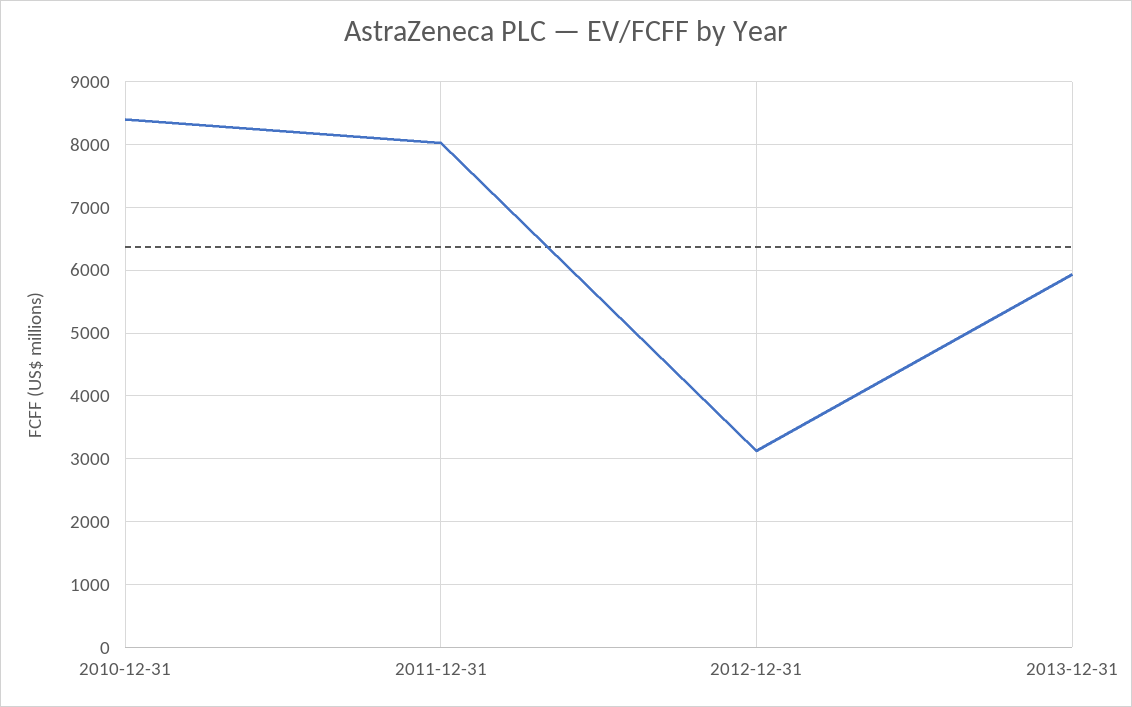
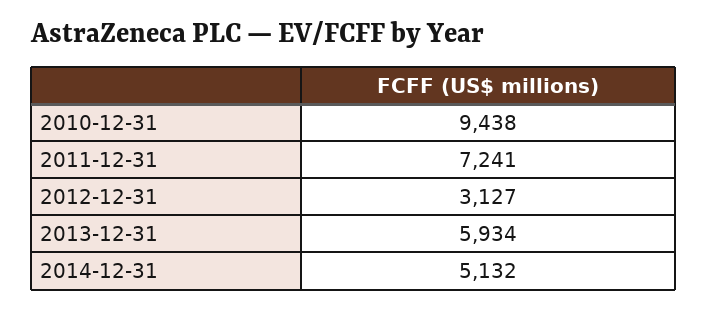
2010-12-31: 8400 -> 9438
2011-12-31: 8000 -> 7241
2014-12-31: none -> 5132

